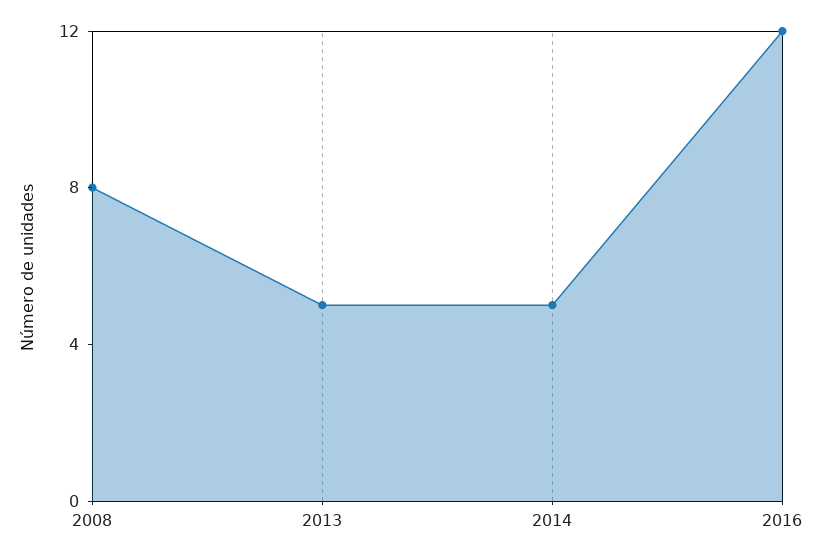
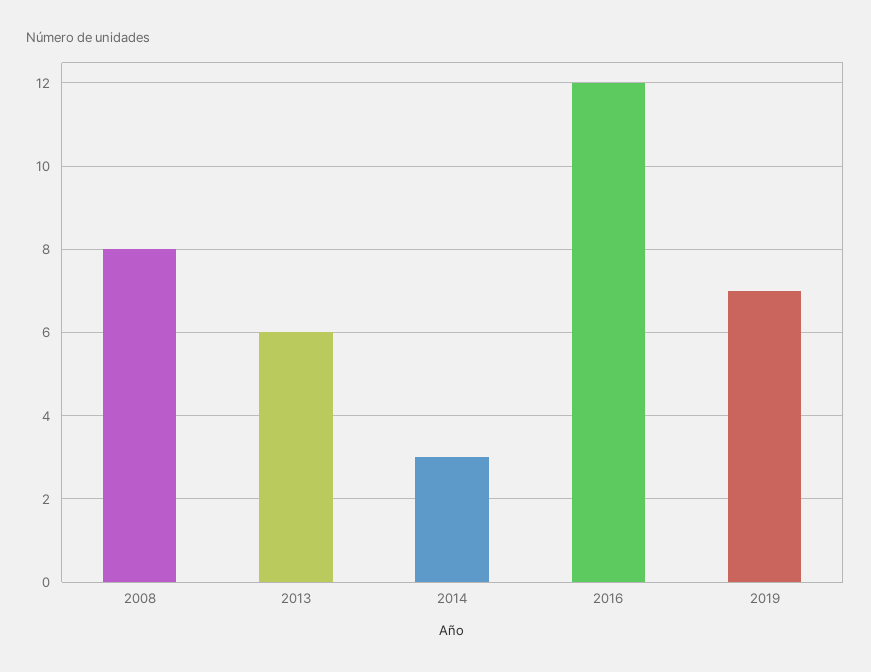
2013: 5 -> 6
2014: 5 -> 3
2019: none -> 7

